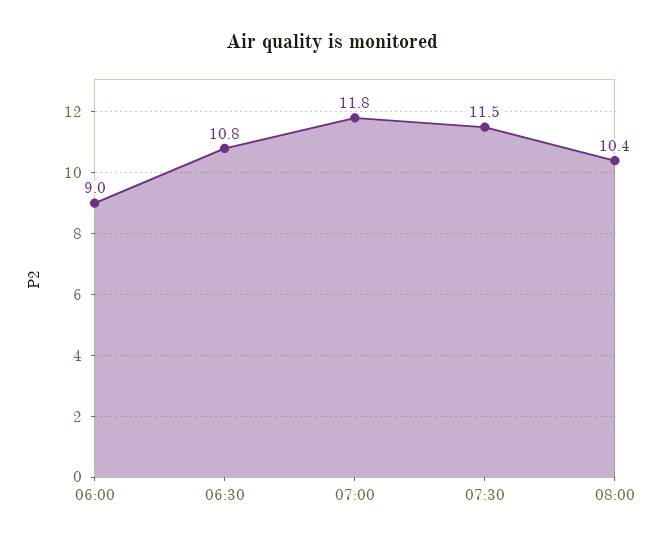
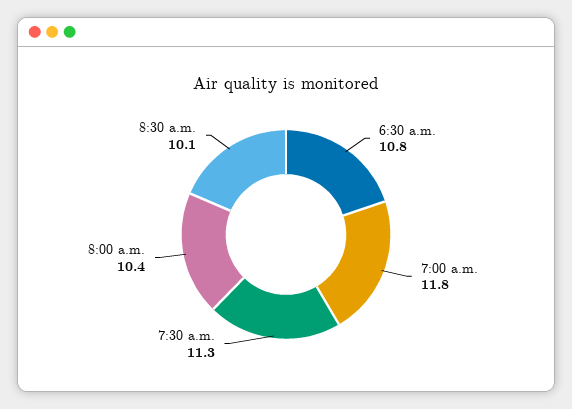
06:00: 9 -> none
07:30: 11.5 -> 11.3
8:30 a.m.: none -> 10.1

